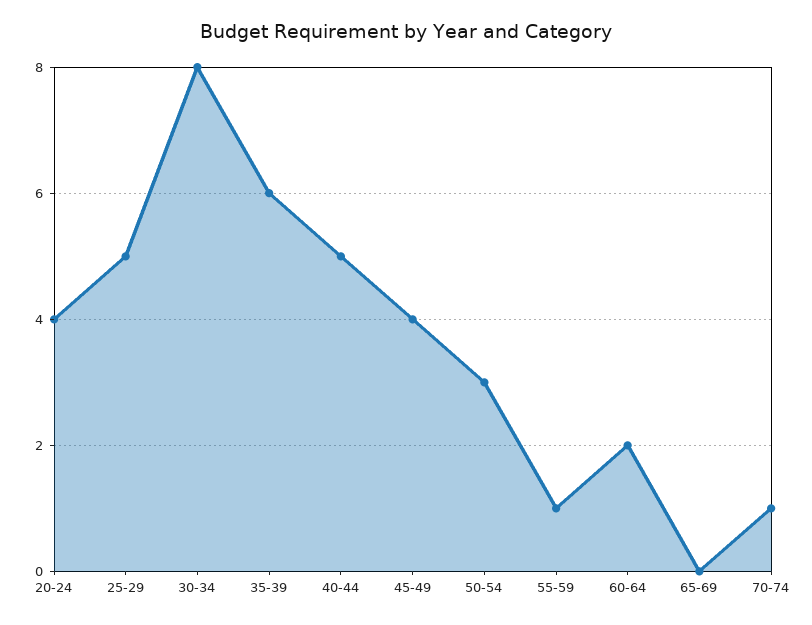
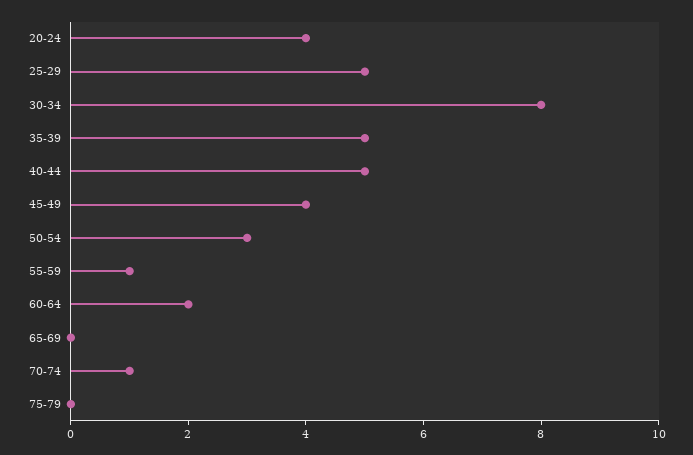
35-39: 6 -> 5
75-79: none -> 0

